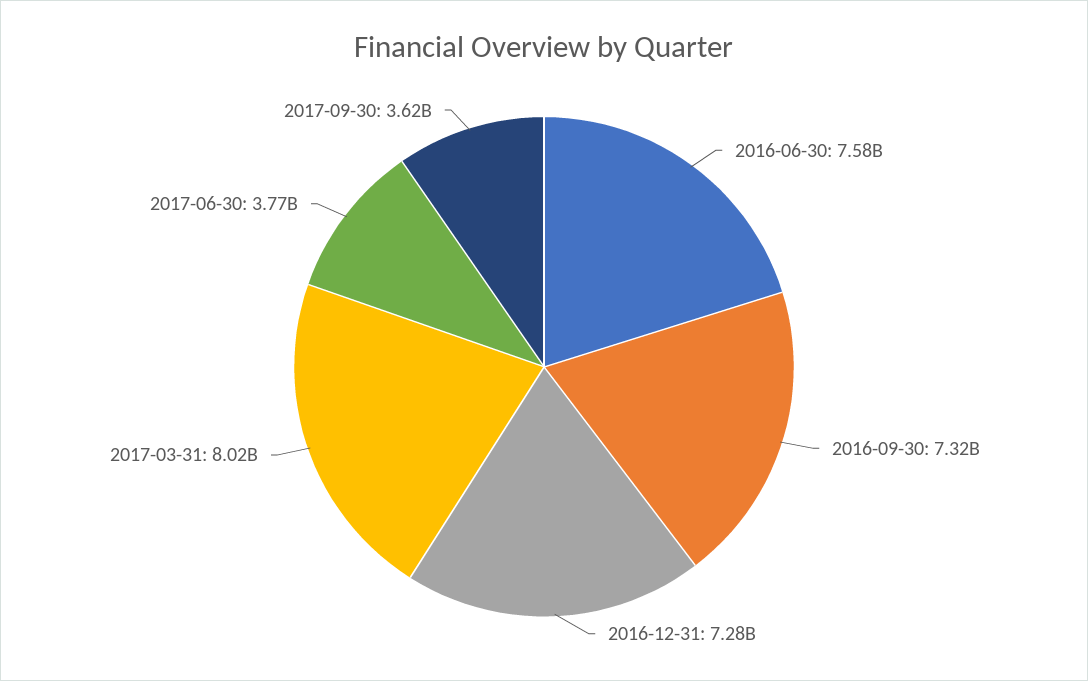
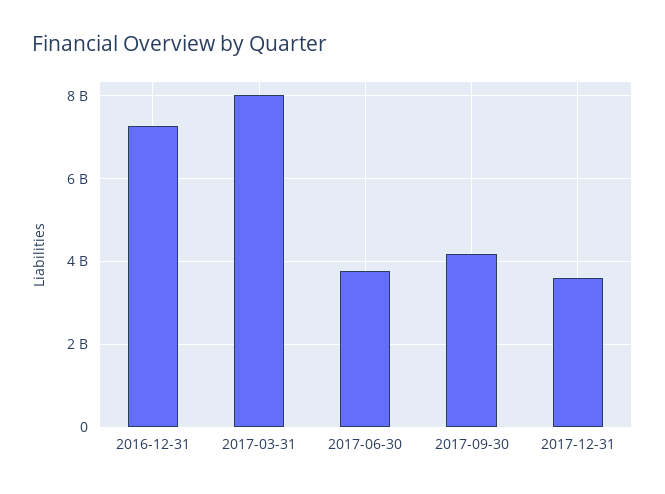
2016-06-30: 7580000000 -> none
2016-09-30: 7320000000 -> none
2017-09-30: 3620000000 -> 4200000000
2017-12-31: none -> 3600000000

